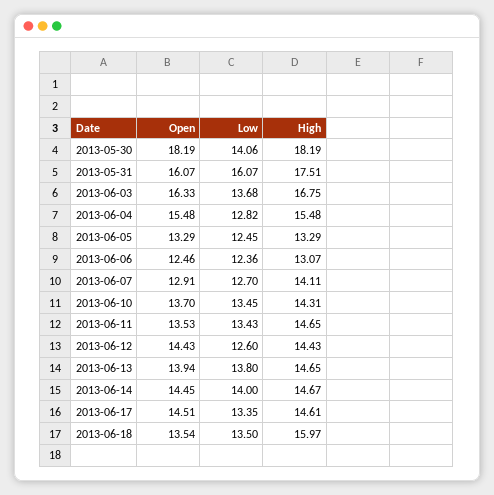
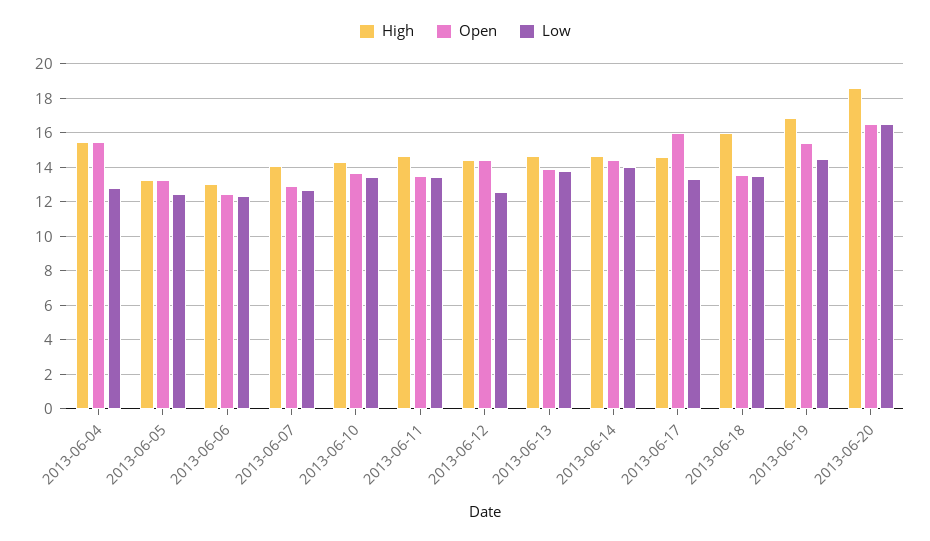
Open, 2013-05-30: 18.19 -> none
Low, 2013-05-30: 14.06 -> none
High, 2013-05-30: 18.19 -> none
Open, 2013-05-31: 16.07 -> none
Low, 2013-05-31: 16.07 -> none
High, 2013-05-31: 17.51 -> none
Open, 2013-06-03: 16.33 -> none
Low, 2013-06-03: 13.68 -> none
High, 2013-06-03: 16.75 -> none
Open, 2013-06-17: 14.51 -> 16
High, 2013-06-19: none -> 17
Open, 2013-06-19: none -> 15.5
Low, 2013-06-19: none -> 14.5
High, 2013-06-20: none -> 18.5
Open, 2013-06-20: none -> 16.5
Low, 2013-06-20: none -> 16.5

